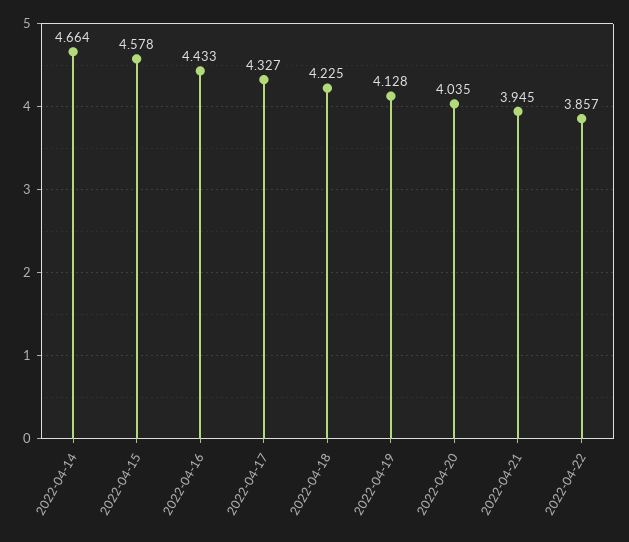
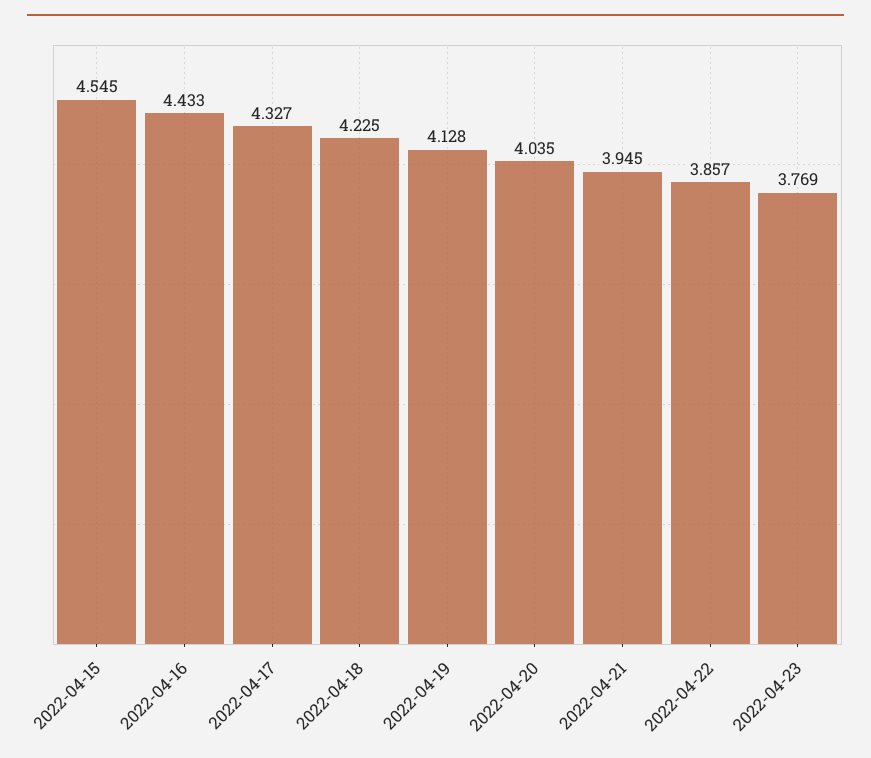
2022-04-14: 4.664 -> none
2022-04-15: 4.578 -> 4.545
2022-04-23: none -> 3.769

